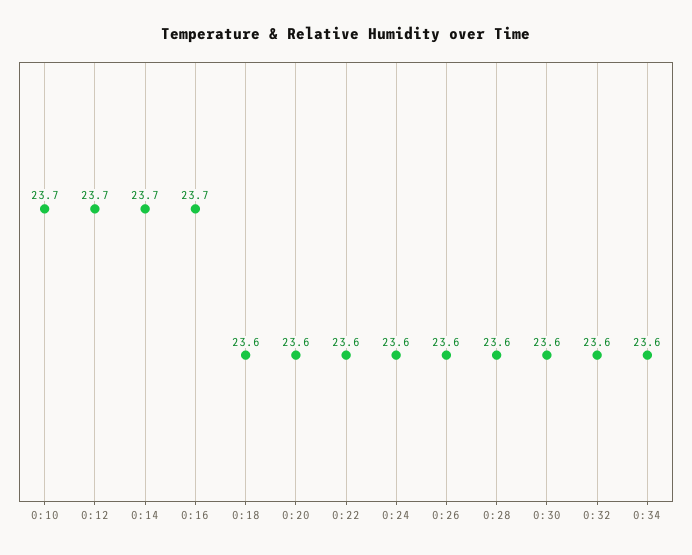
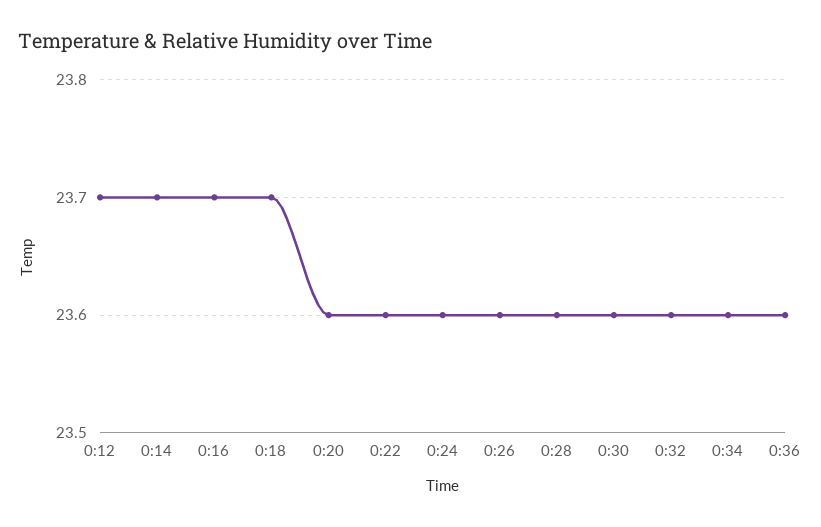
0:10: 23.7 -> none
0:18: 23.6 -> 23.7
0:36: none -> 23.6

